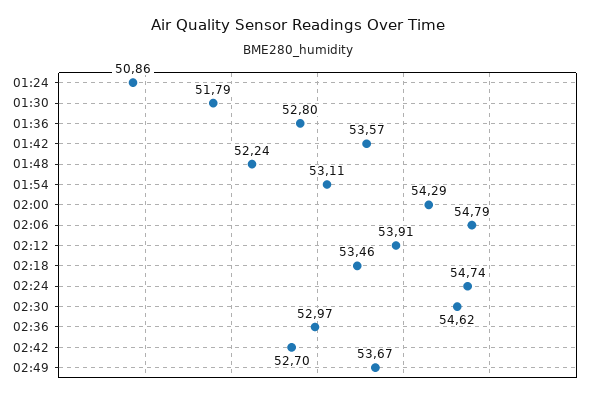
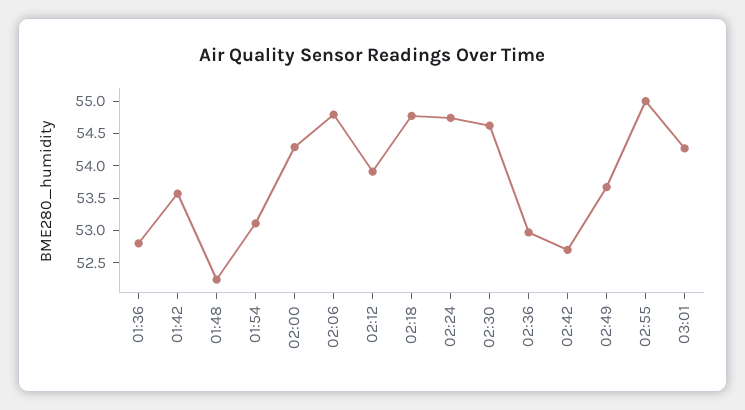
01:24: 50.86 -> none
01:30: 51.79 -> none
02:18: 53.46 -> 54.75
02:55: none -> 55
03:01: none -> 54.25

